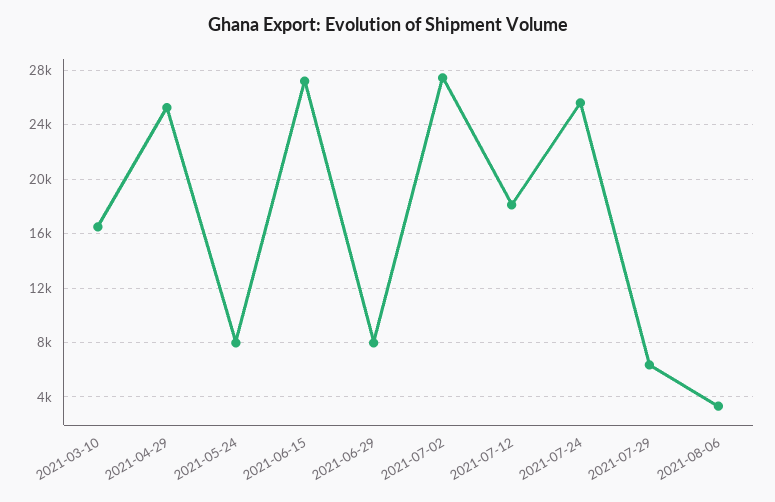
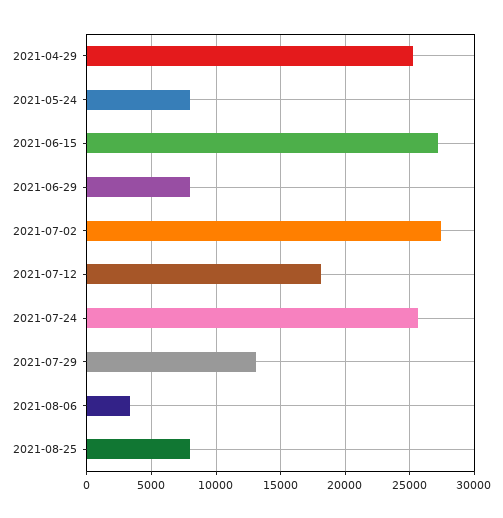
2021-03-10: 16500 -> none
2021-07-29: 6500 -> 13000
2021-08-25: none -> 8000

